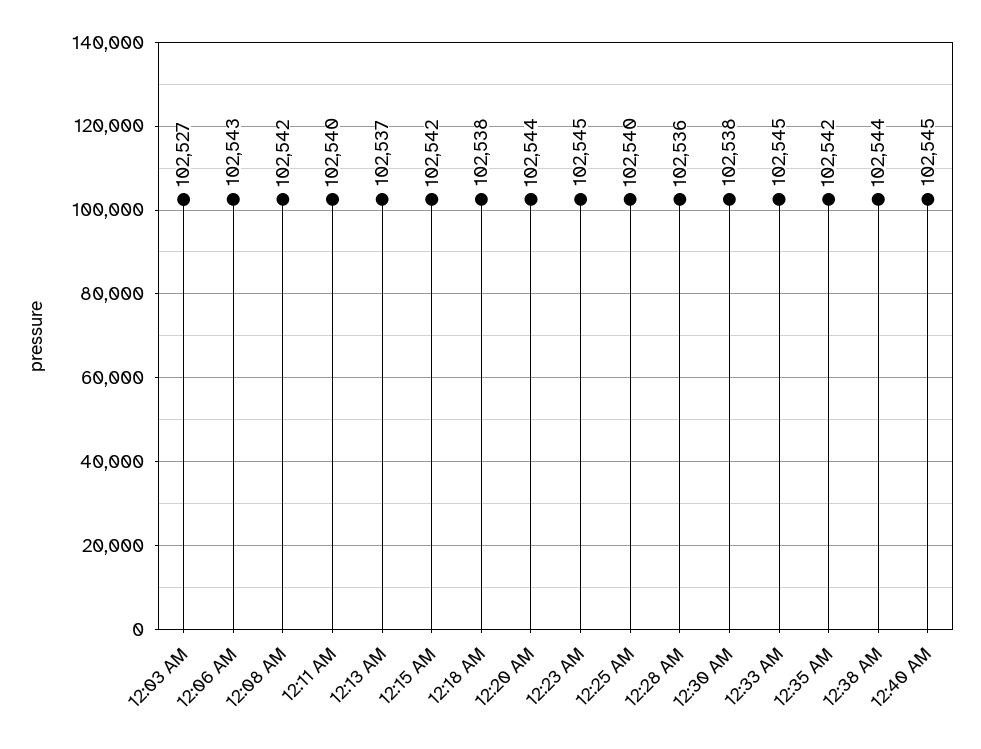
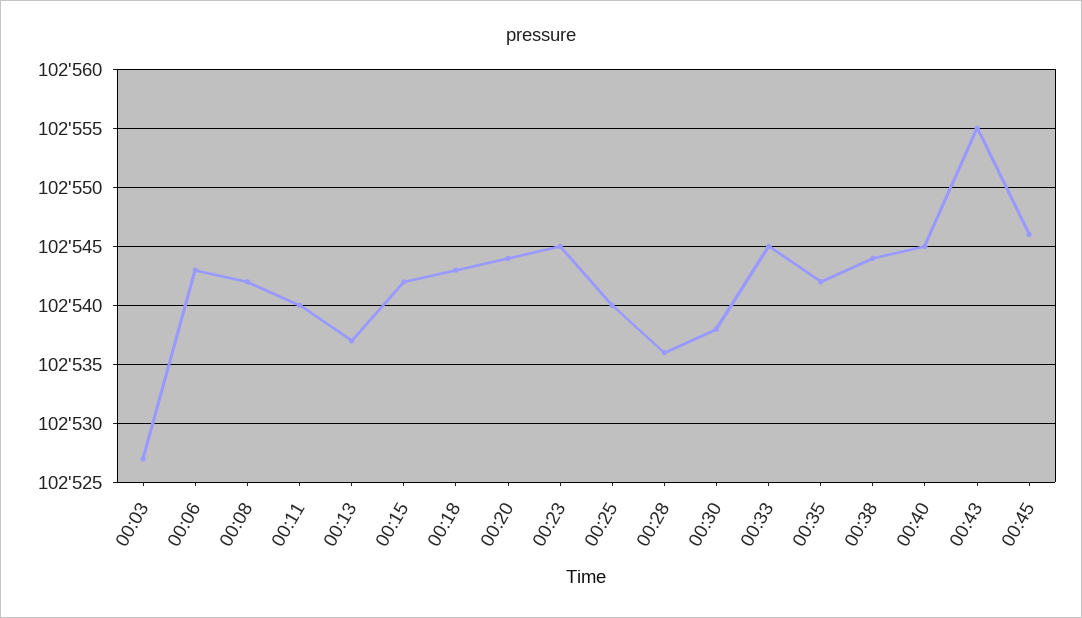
12:18 AM: 102538 -> 102543
00:43: none -> 102555
00:45: none -> 102546

